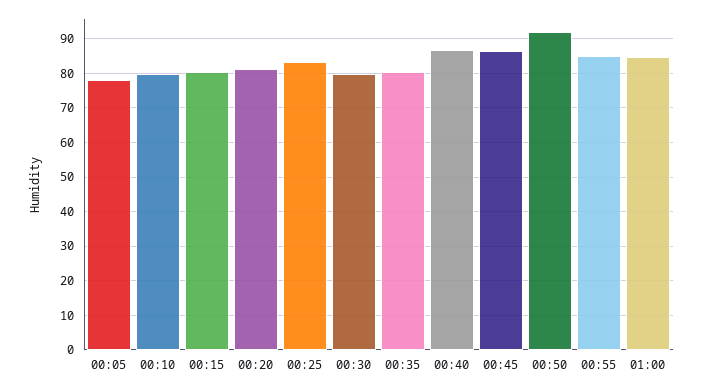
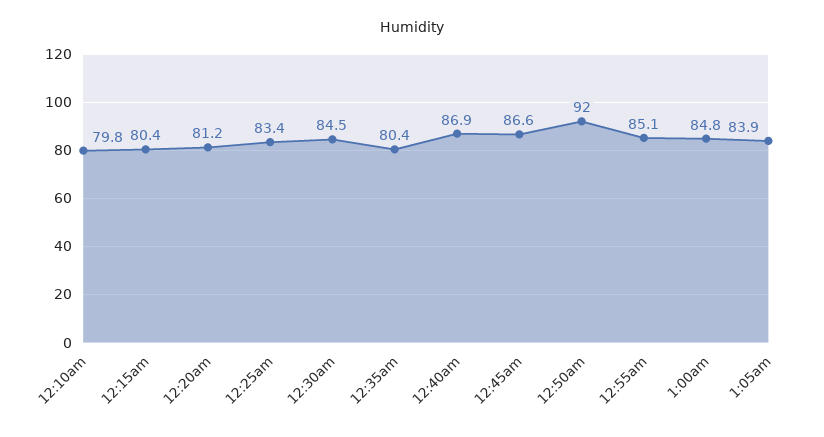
00:05: 78 -> none
00:30: 80 -> 84.5
1:05am: none -> 83.9

